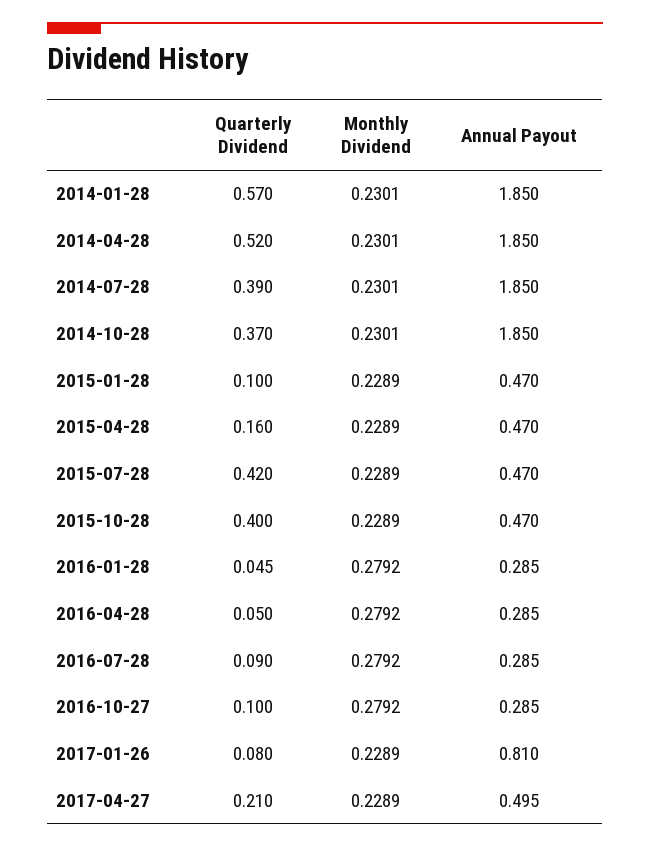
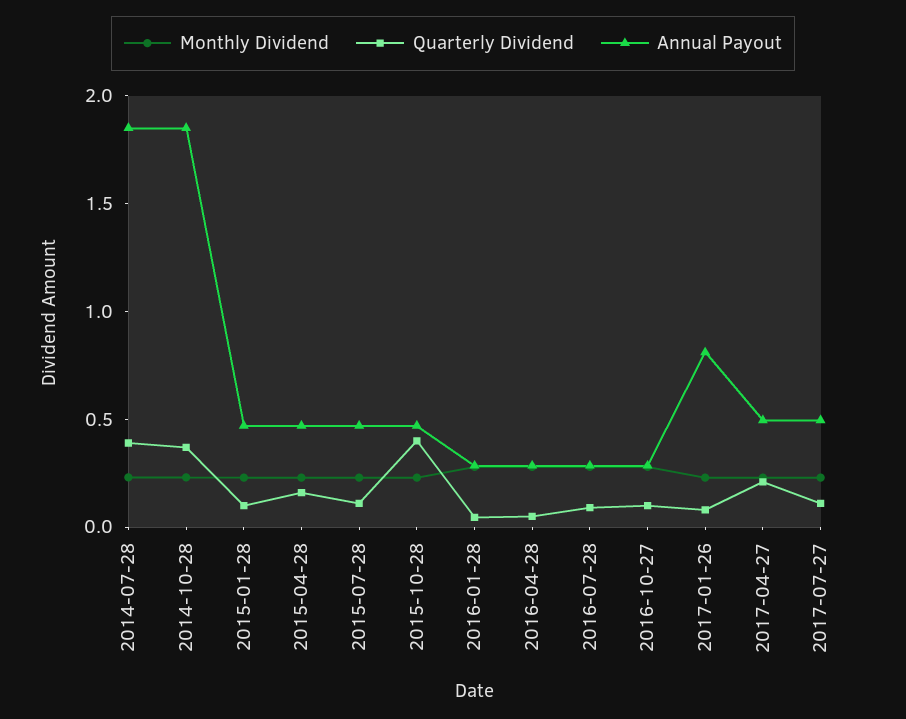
Quarterly Dividend, 2014-01-28: 0.57 -> none
Monthly Dividend, 2014-01-28: 0.2301 -> none
Annual Payout, 2014-01-28: 1.85 -> none
Quarterly Dividend, 2014-04-28: 0.52 -> none
Monthly Dividend, 2014-04-28: 0.2301 -> none
Annual Payout, 2014-04-28: 1.85 -> none
Quarterly Dividend, 2015-07-28: 0.42 -> 0.1
Monthly Dividend, 2017-07-27: none -> 0.2
Quarterly Dividend, 2017-07-27: none -> 0.1
Annual Payout, 2017-07-27: none -> 0.5

